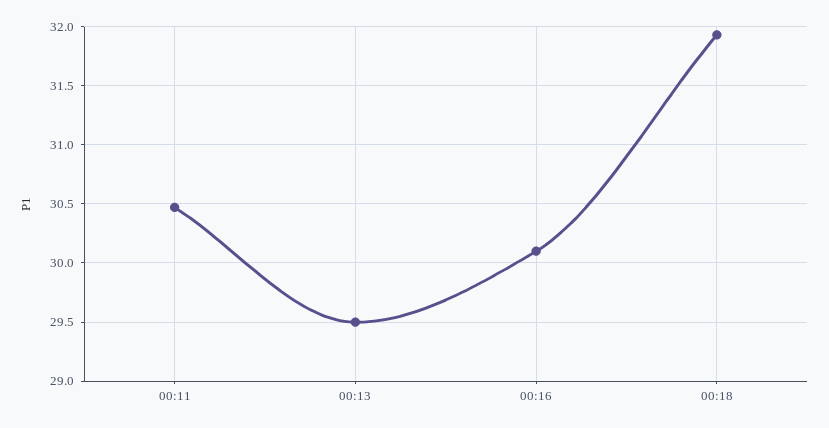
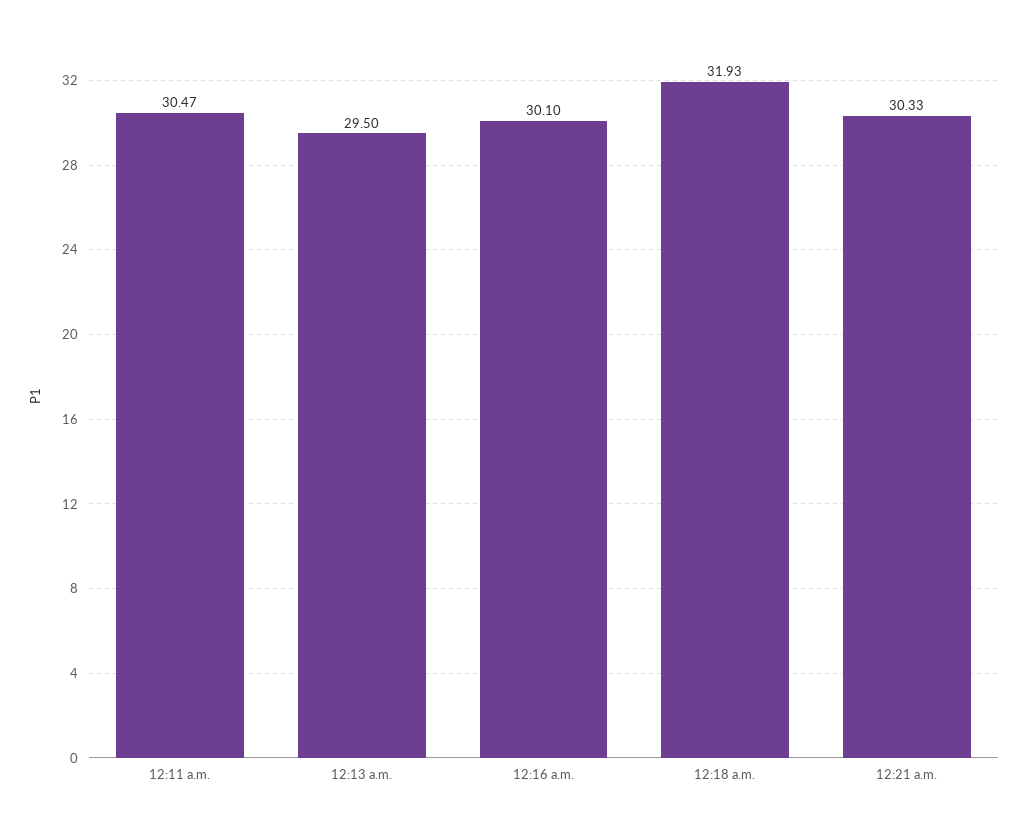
12:21 a.m.: none -> 30.33

